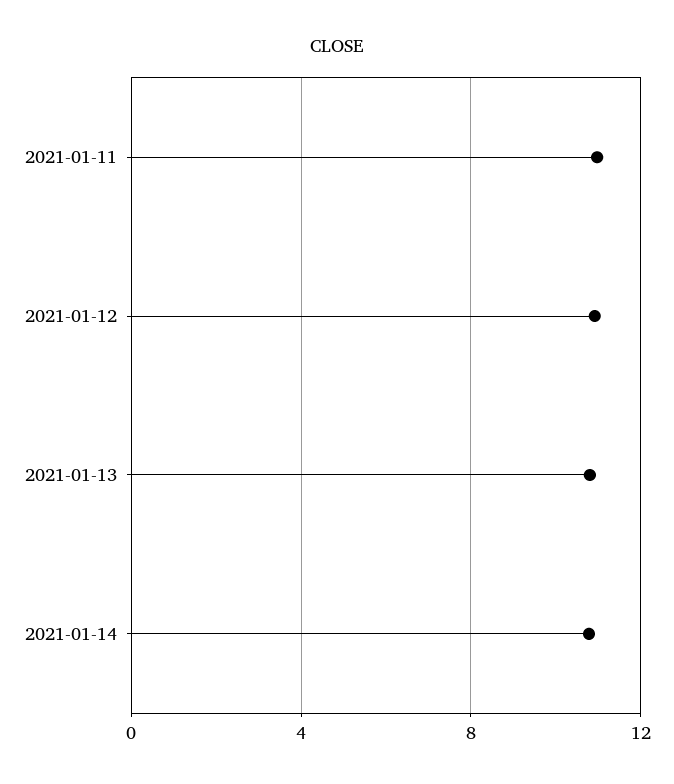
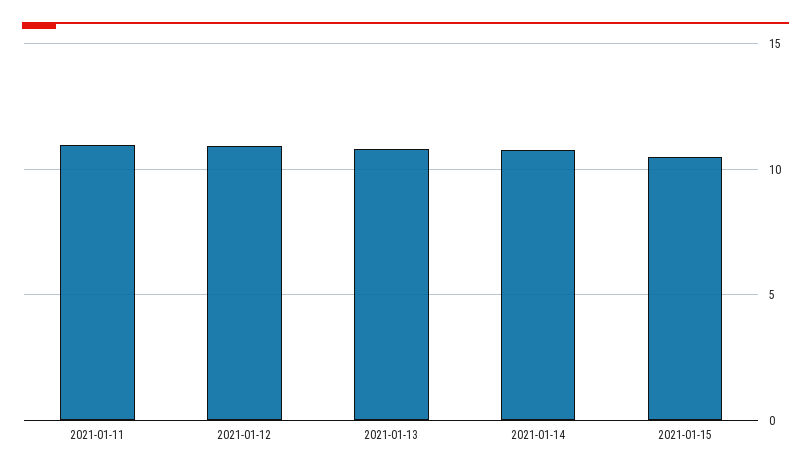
2021-01-15: none -> 10.5

